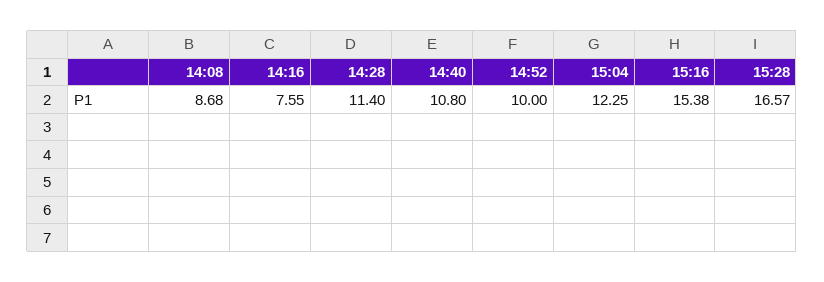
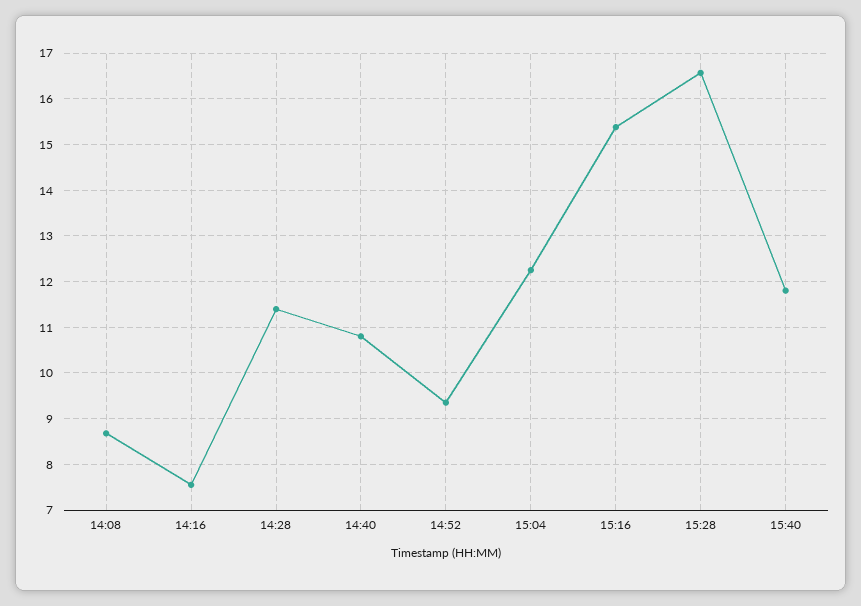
14:52: 10 -> 9.4
15:40: none -> 11.8

